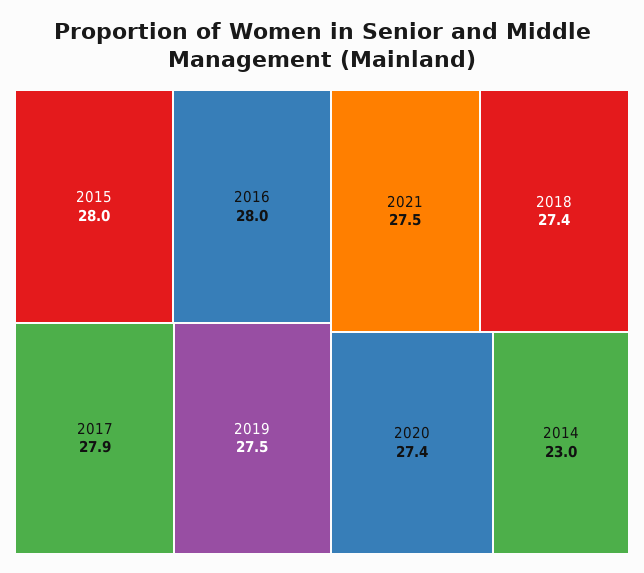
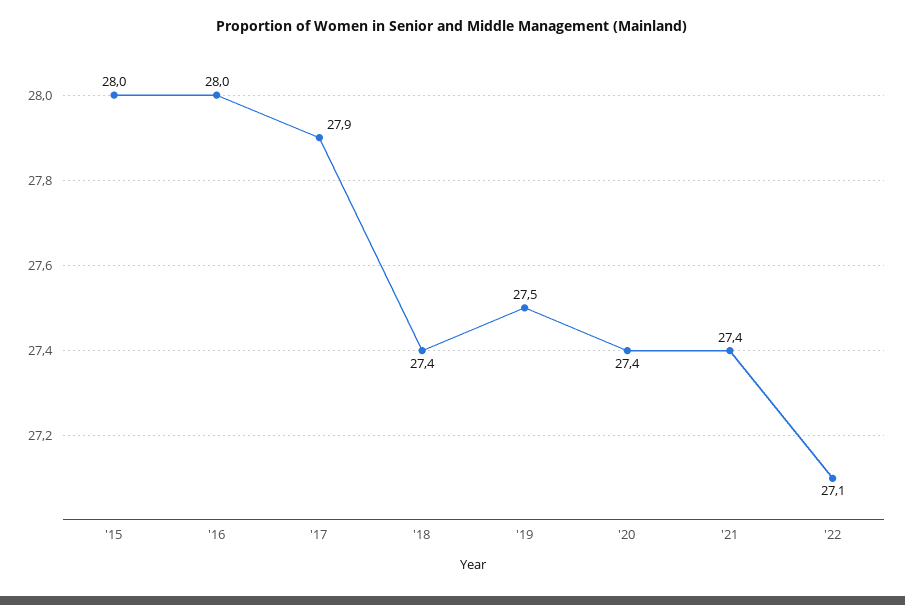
2021: 27.5 -> 27.4
2014: 23 -> none
'22: none -> 27.1

